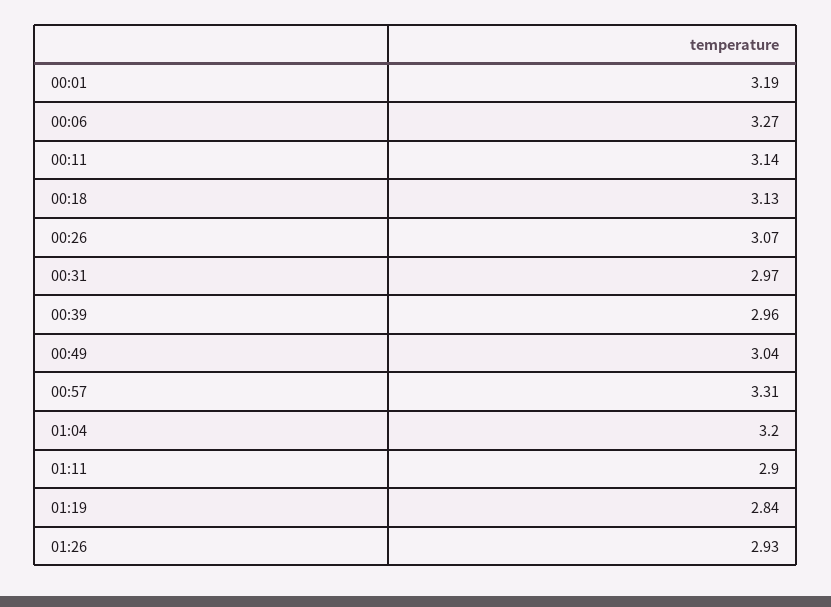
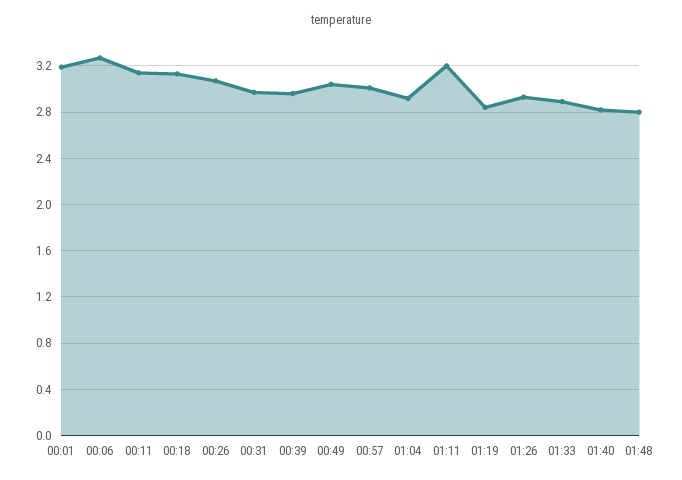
00:57: 3.31 -> 3
01:04: 3.2 -> 2.9
01:11: 2.9 -> 3.2
01:33: none -> 2.9
01:40: none -> 2.8
01:48: none -> 2.8

